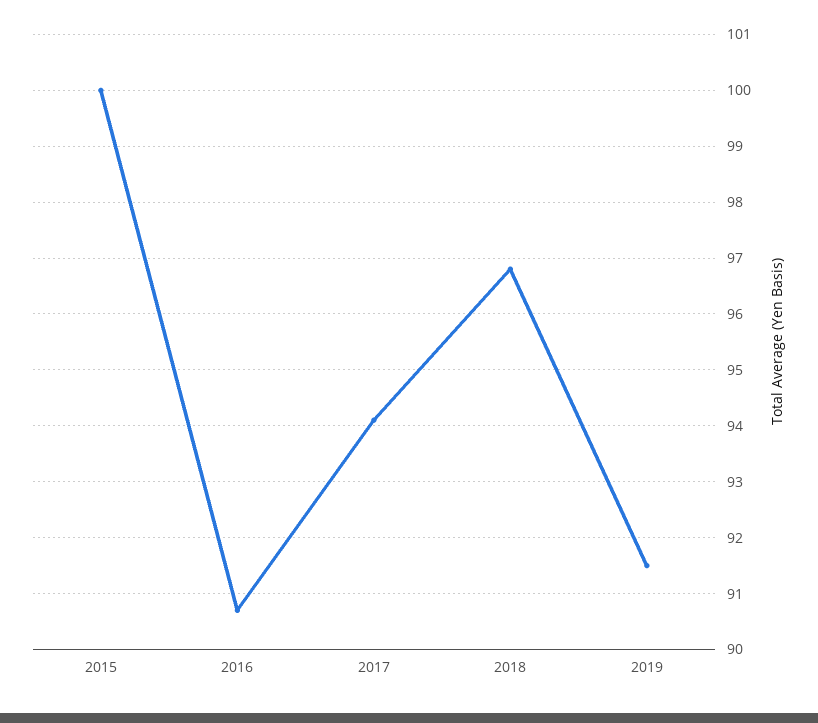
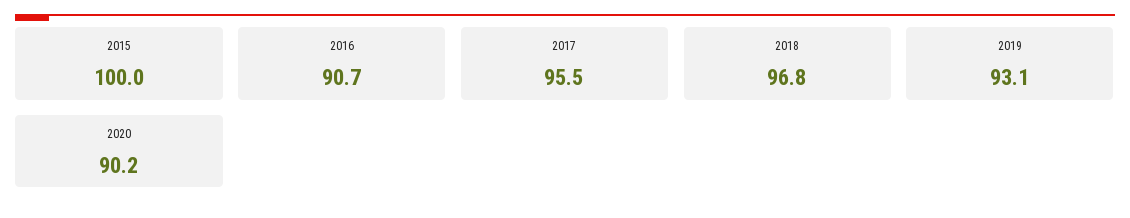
2017: 94 -> 95.5
2019: 91.5 -> 93.1
2020: none -> 90.2

